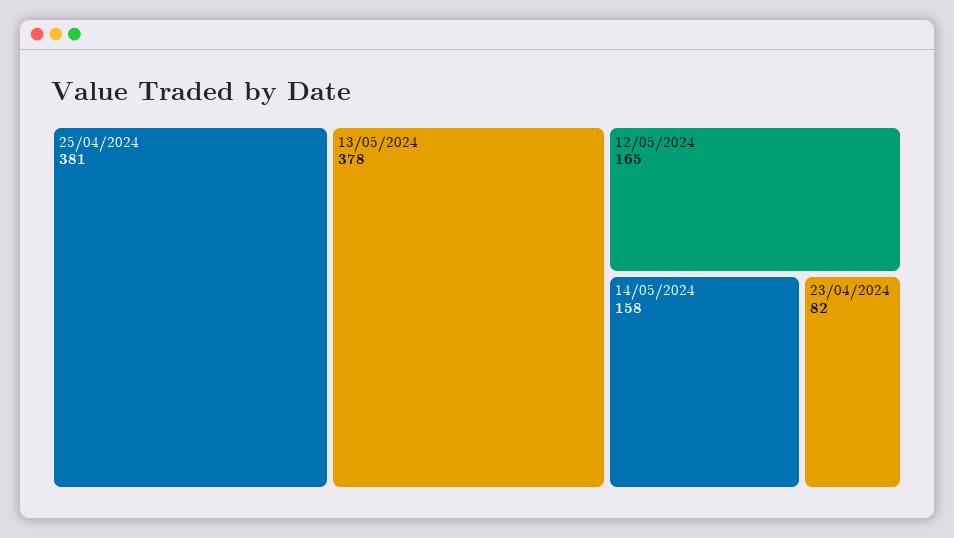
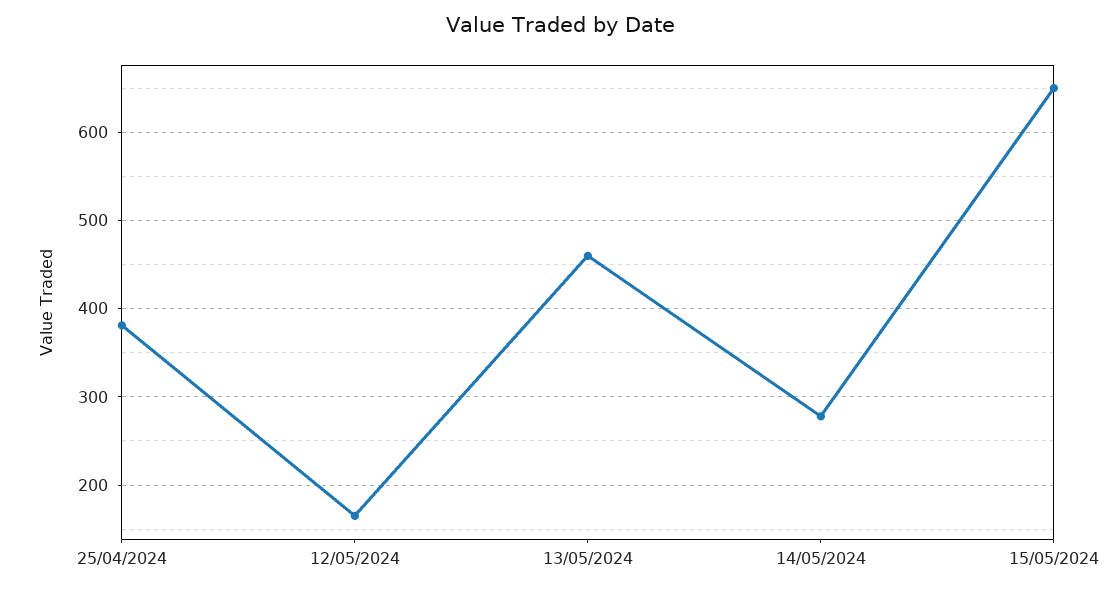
13/05/2024: 378 -> 460
14/05/2024: 158 -> 280
23/04/2024: 82 -> none
15/05/2024: none -> 650

